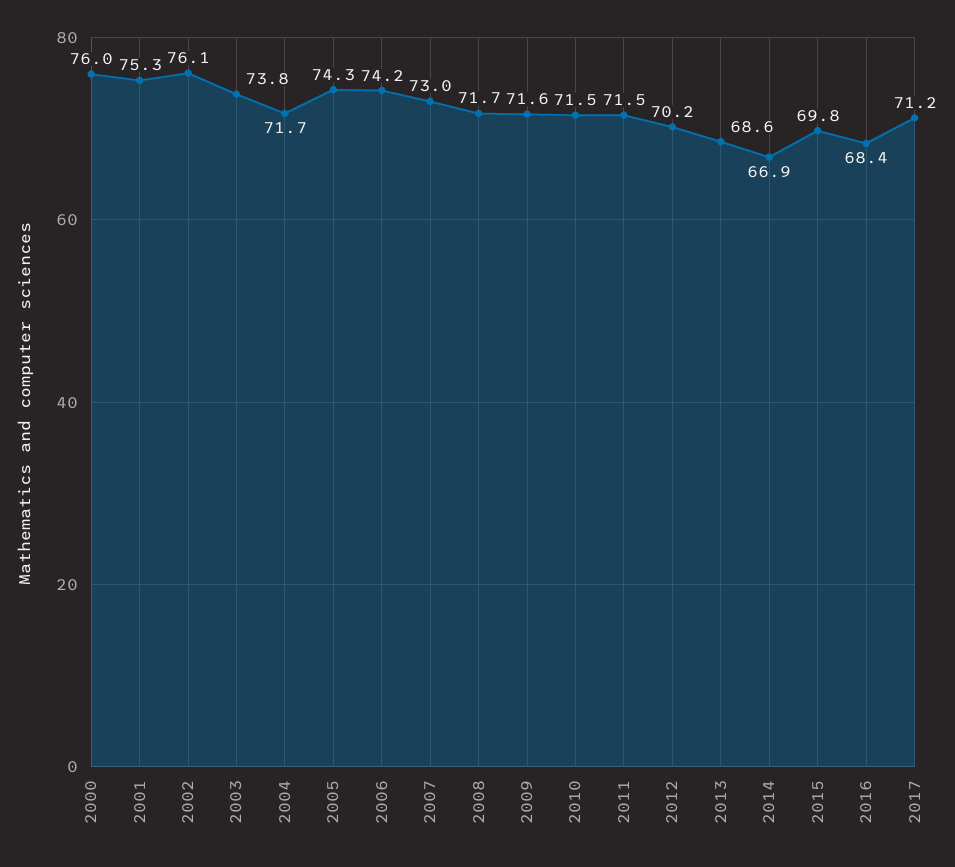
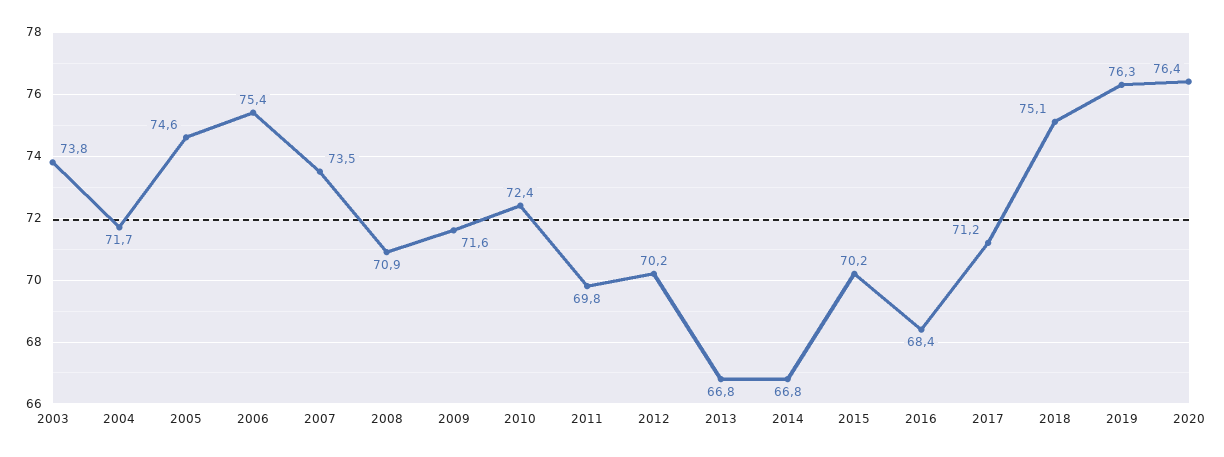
2000: 76 -> none
2001: 75.3 -> none
2002: 76.1 -> none
2005: 74.3 -> 74.6
2006: 74.2 -> 75.4
2007: 73 -> 73.5
2008: 71.7 -> 70.9
2010: 71.5 -> 72.4
2011: 71.5 -> 69.8
2013: 68.6 -> 66.8
2014: 66.9 -> 66.8
2015: 69.8 -> 70.2
2018: none -> 75.1
2019: none -> 76.3
2020: none -> 76.4

